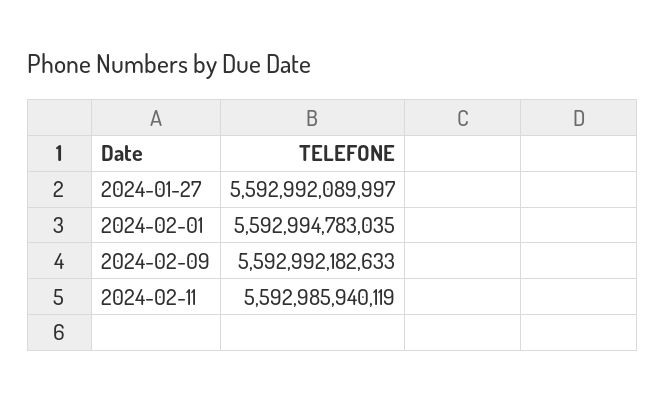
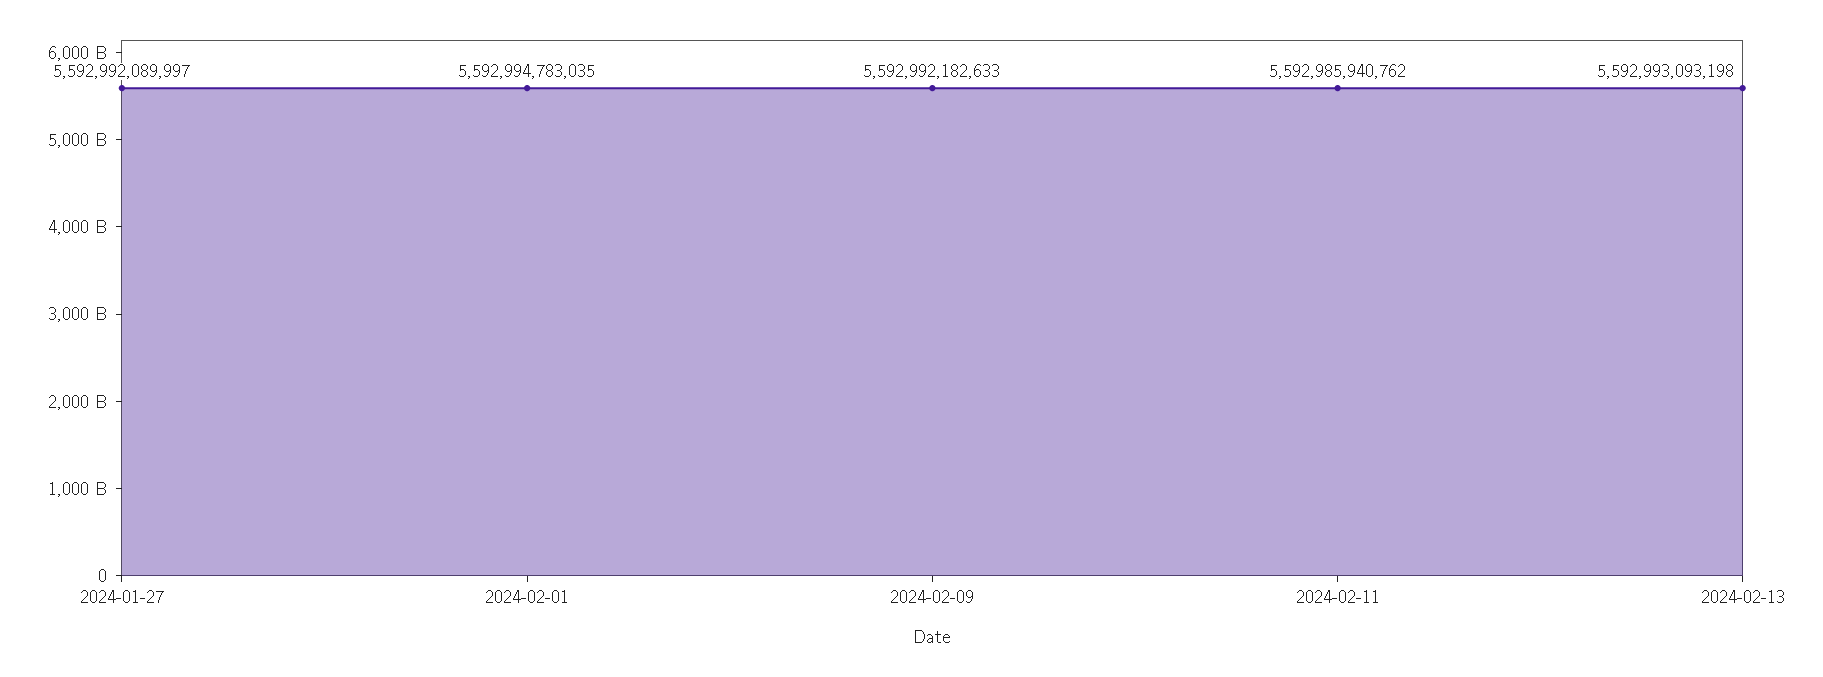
2024-02-11: 5592985940119 -> 5592985940762
2024-02-13: none -> 5592993093198

